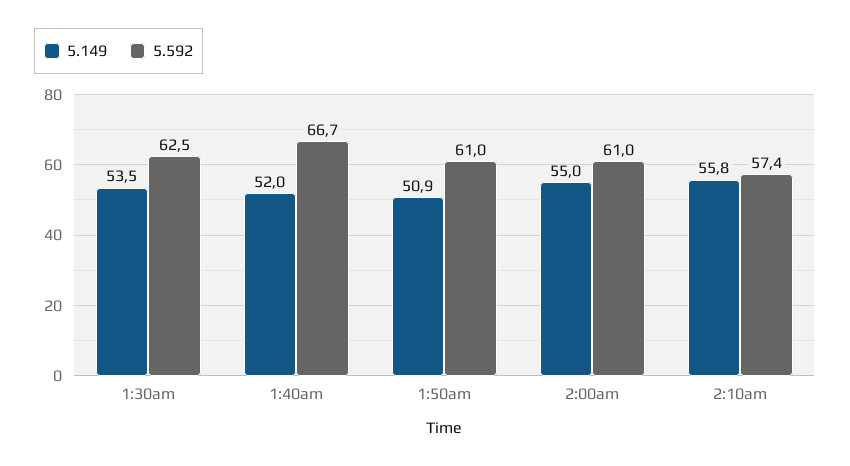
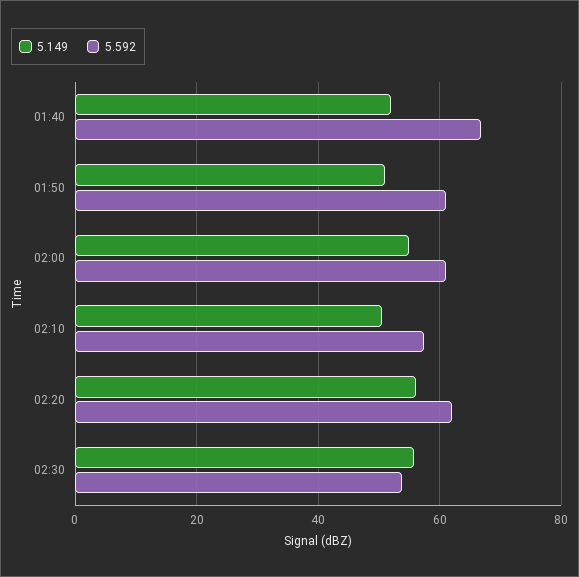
5.149, 1:30am: 53.5 -> none
5.592, 1:30am: 62.5 -> none
5.149, 2:10am: 55.8 -> 50
5.149, 02:20: none -> 56
5.592, 02:20: none -> 62
5.149, 02:30: none -> 56
5.592, 02:30: none -> 54

